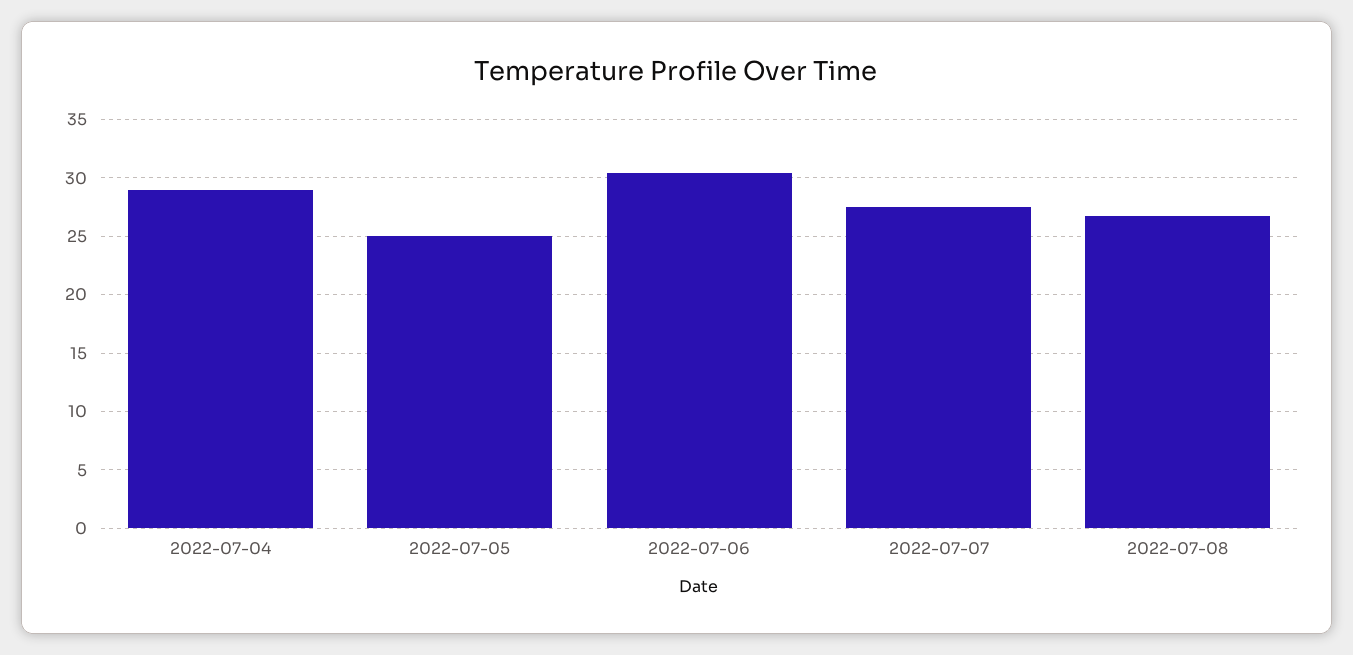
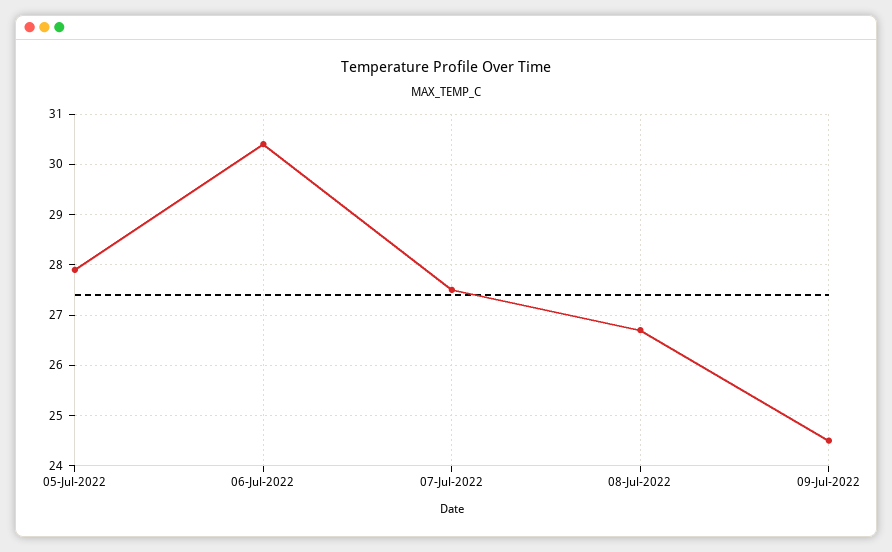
2022-07-04: 29 -> none
2022-07-05: 25 -> 28
09-Jul-2022: none -> 24.5

